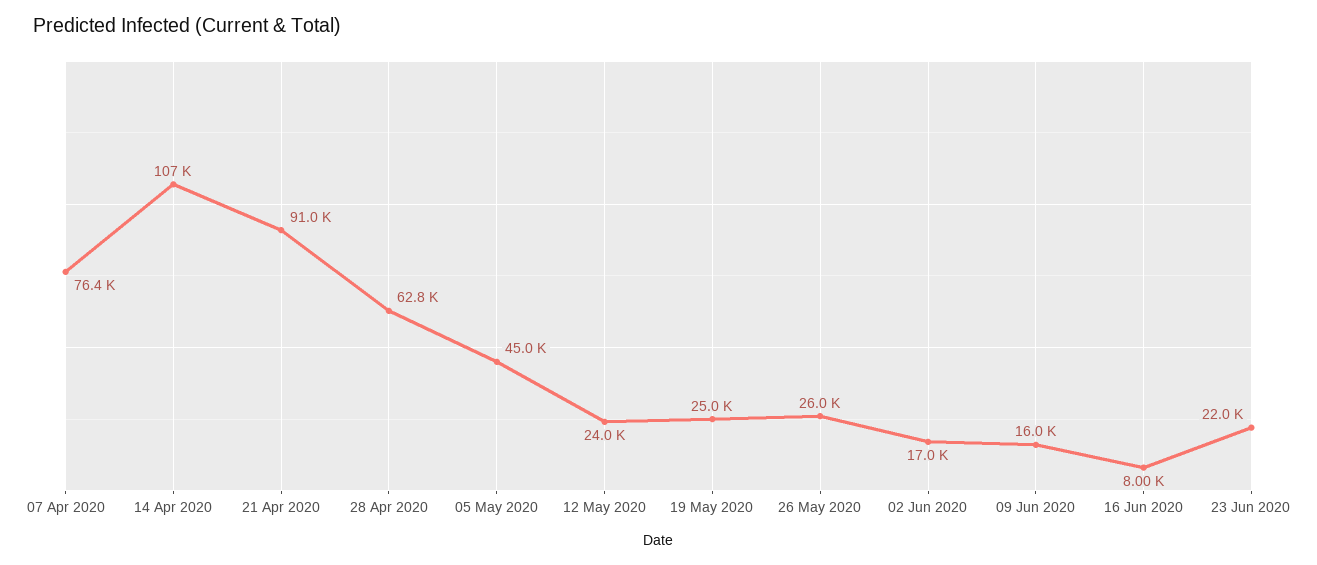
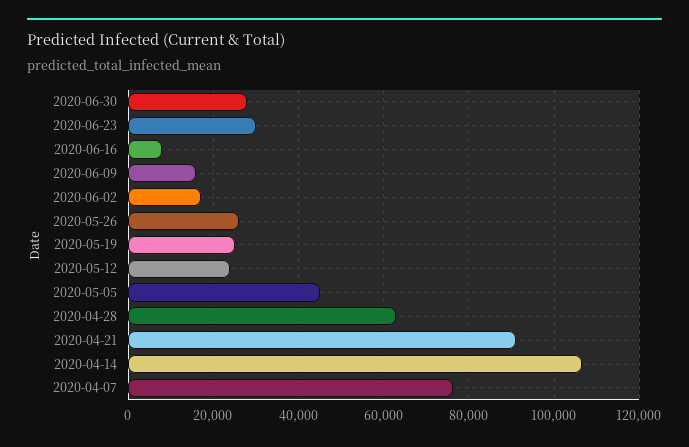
23 Jun 2020: 22000 -> 30000
2020-06-30: none -> 28000

